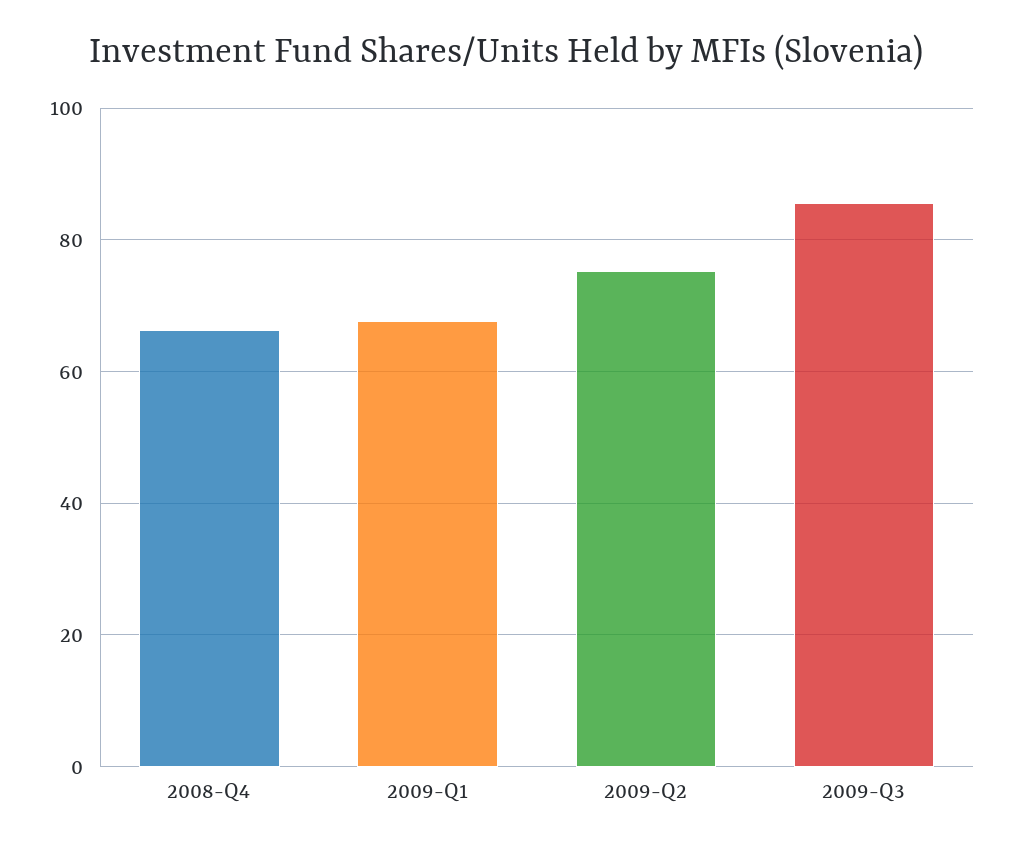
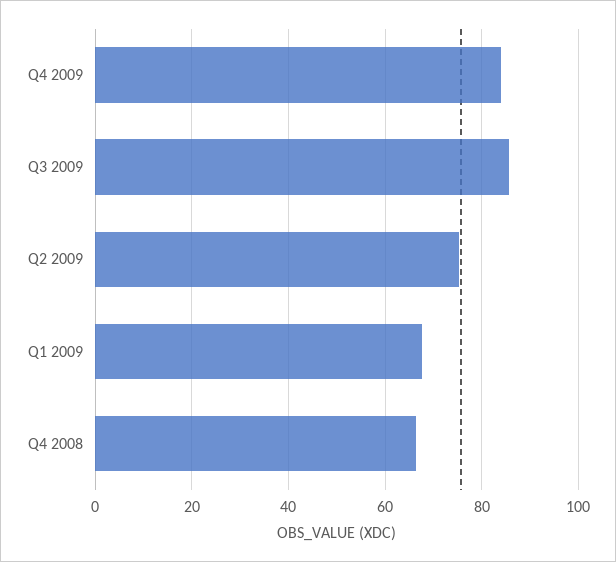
Q4 2009: none -> 84

